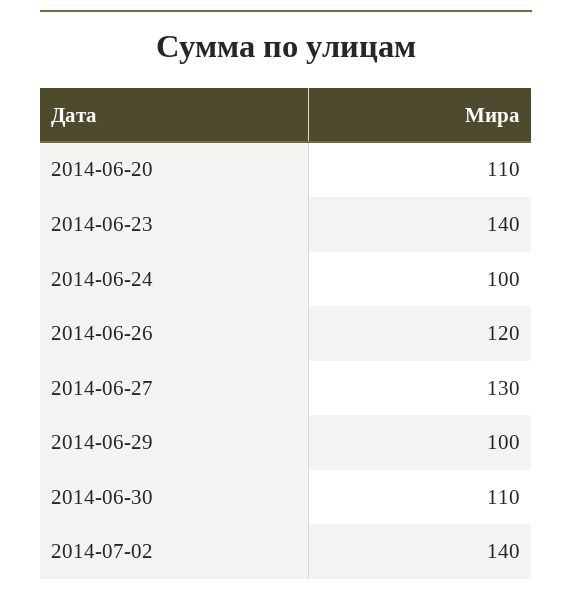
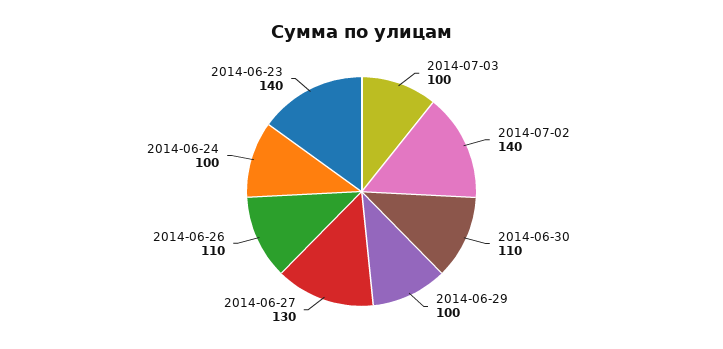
2014-06-20: 110 -> none
2014-06-26: 120 -> 110
2014-07-03: none -> 100

